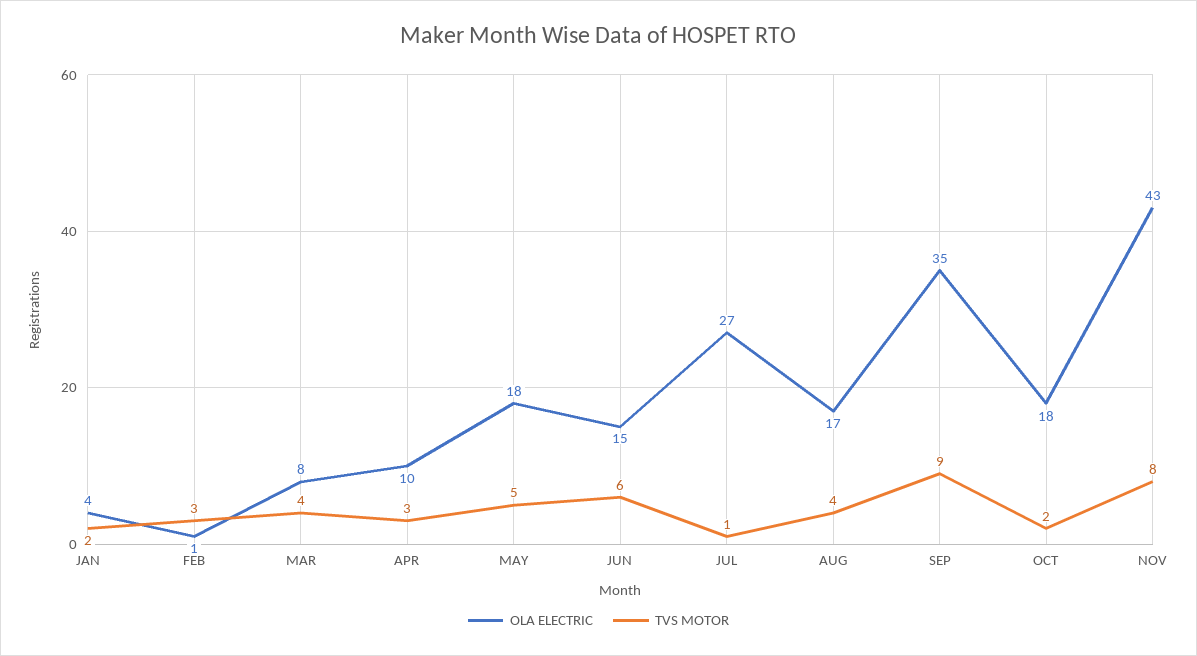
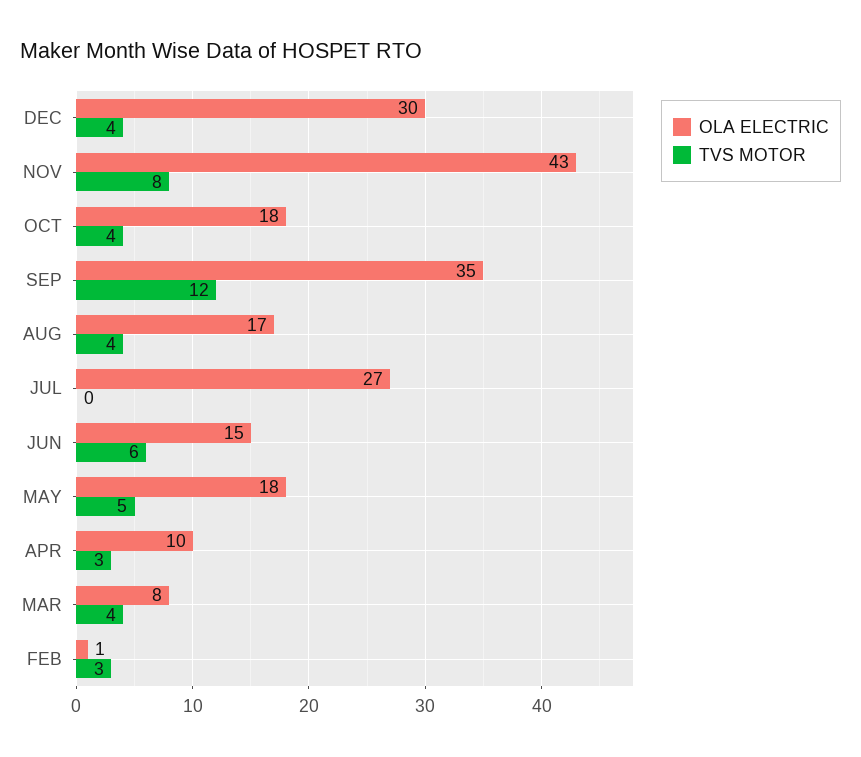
OLA ELECTRIC, JAN: 4 -> none
TVS MOTOR, JAN: 2 -> none
TVS MOTOR, JUL: 1 -> 0
TVS MOTOR, SEP: 9 -> 12
TVS MOTOR, OCT: 2 -> 4
OLA ELECTRIC, DEC: none -> 30
TVS MOTOR, DEC: none -> 4

